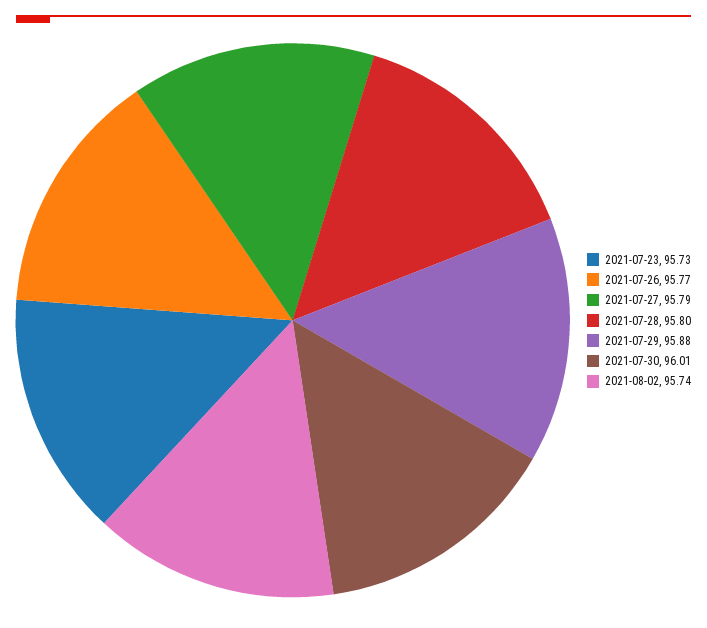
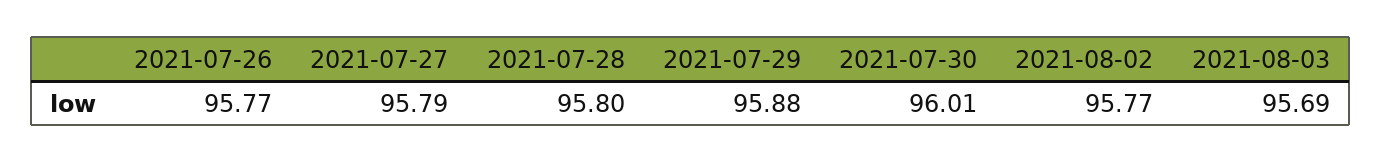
2021-07-23: 95.73 -> none
2021-08-02: 95.74 -> 95.77
2021-08-03: none -> 95.69

